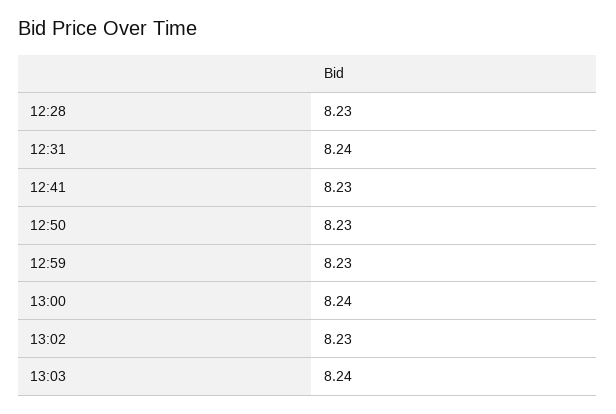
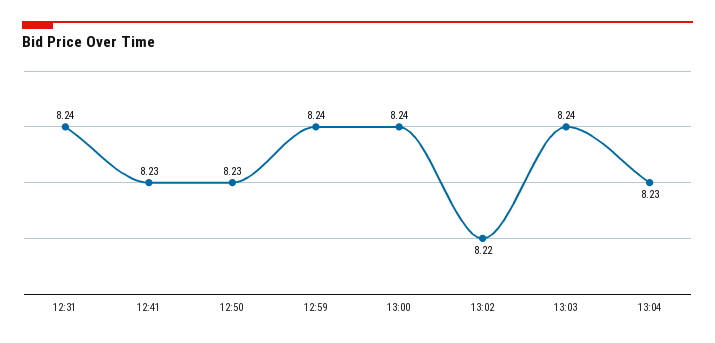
12:28: 8.23 -> none
12:59: 8.23 -> 8.24
13:02: 8.23 -> 8.22
13:04: none -> 8.23

